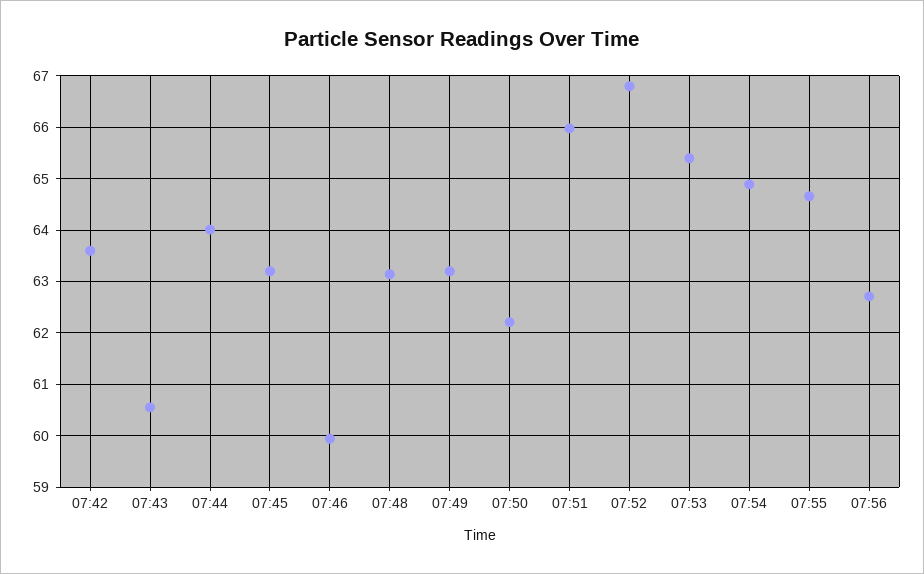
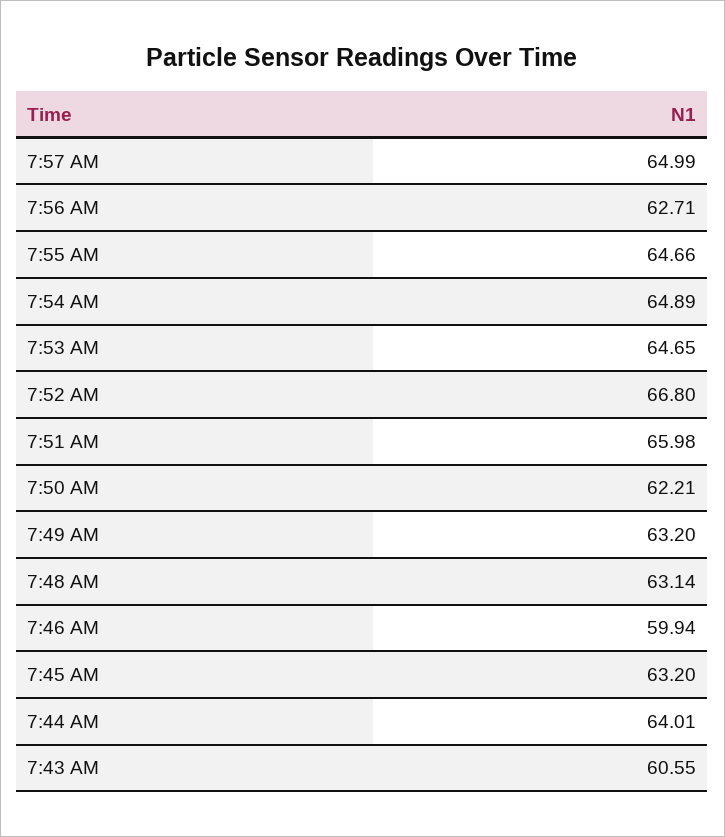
07:42: 63.6 -> none
07:53: 65.4 -> 64.65
7:57 AM: none -> 64.99

